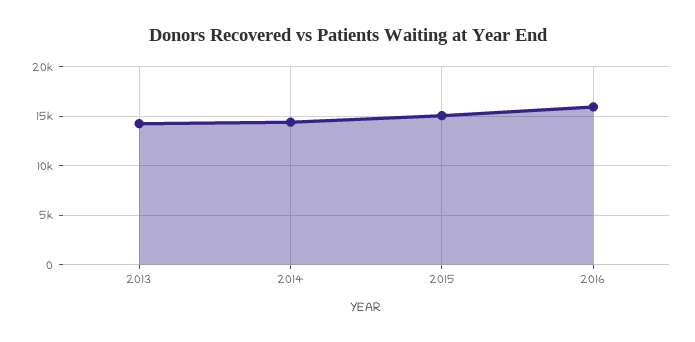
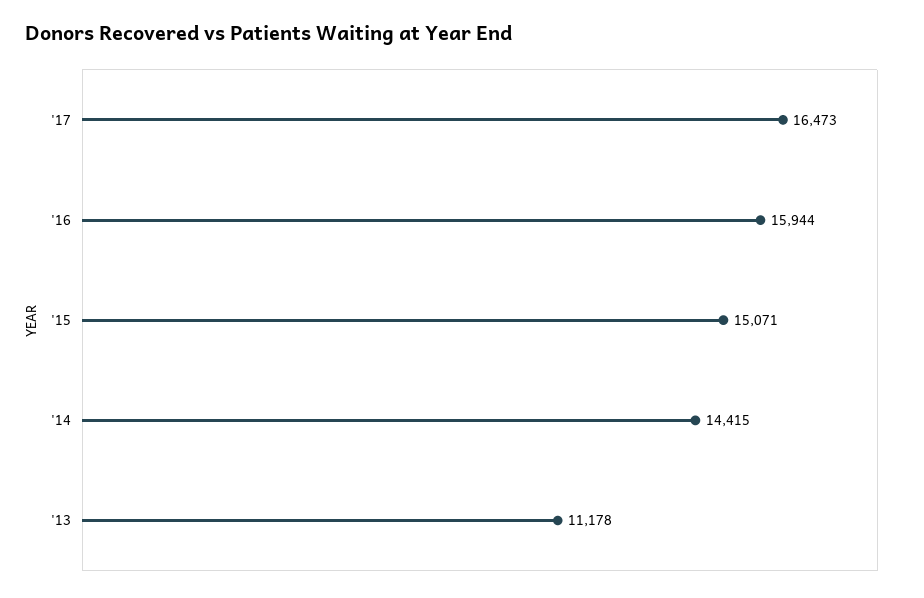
2013: 14000 -> 11178
'17: none -> 16473

